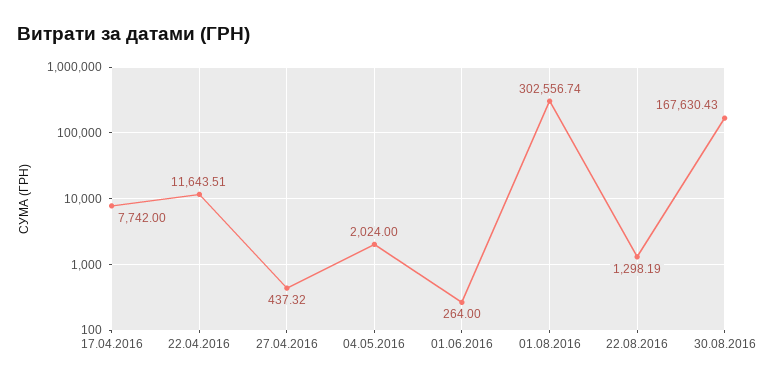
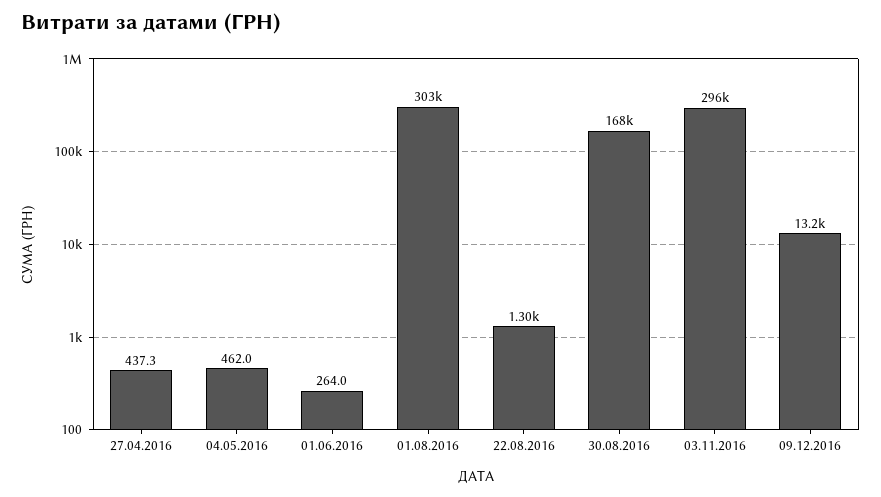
17.04.2016: 7742 -> none
22.04.2016: 11643.51 -> none
04.05.2016: 2024 -> 462
03.11.2016: none -> 296000
09.12.2016: none -> 13200

